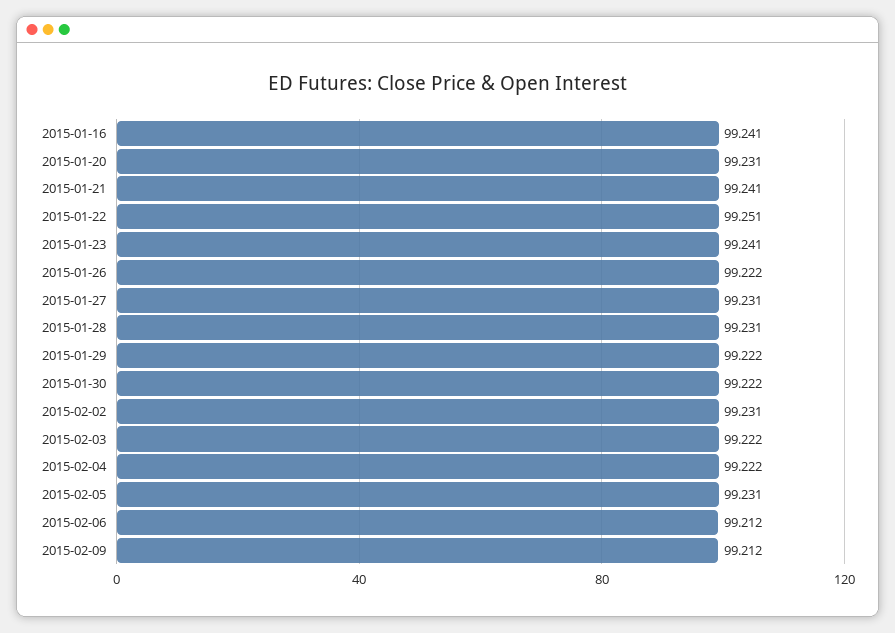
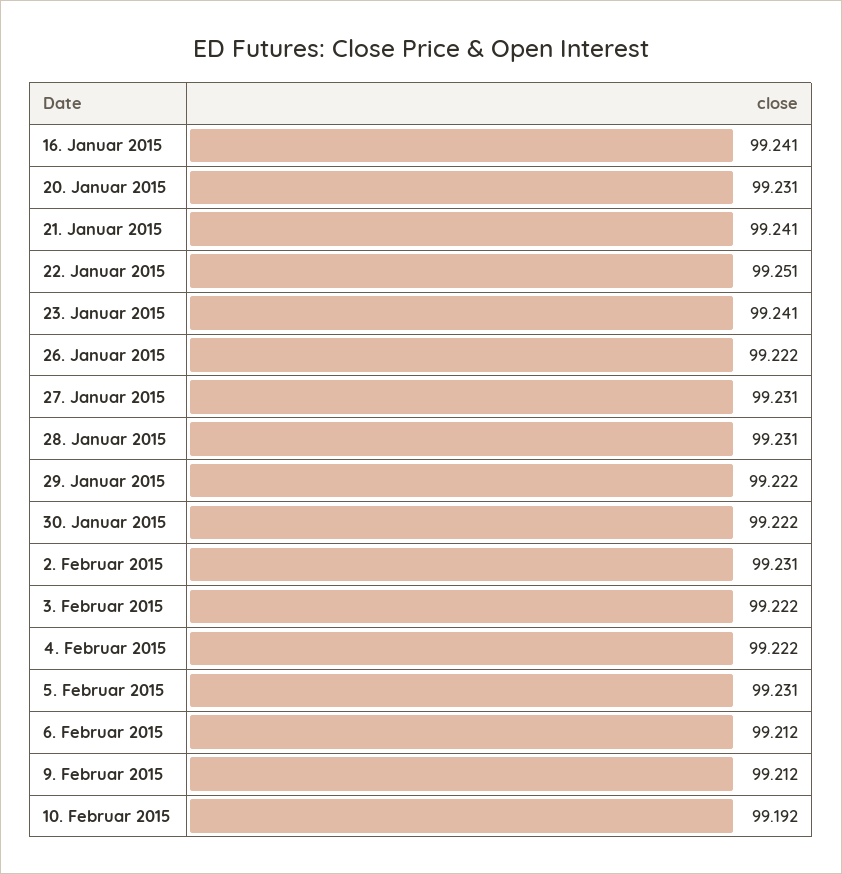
10. Februar 2015: none -> 99.192

